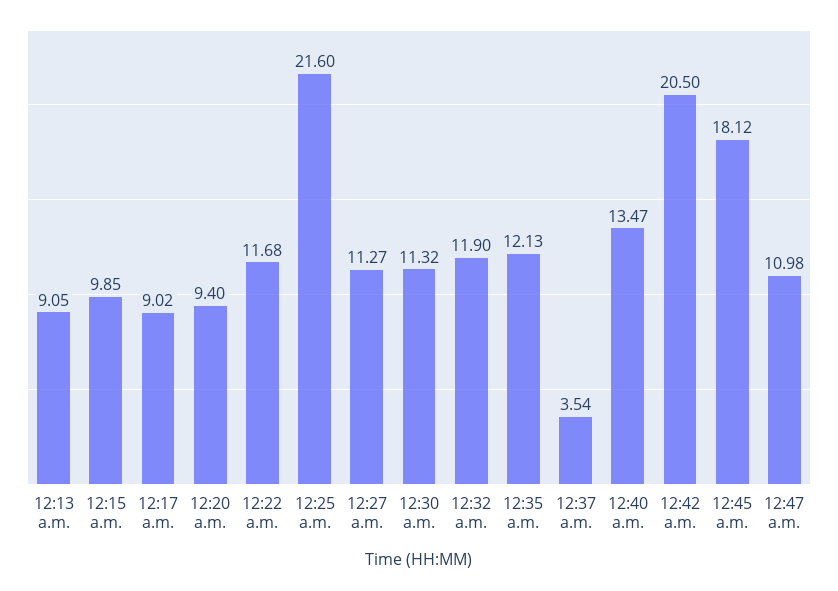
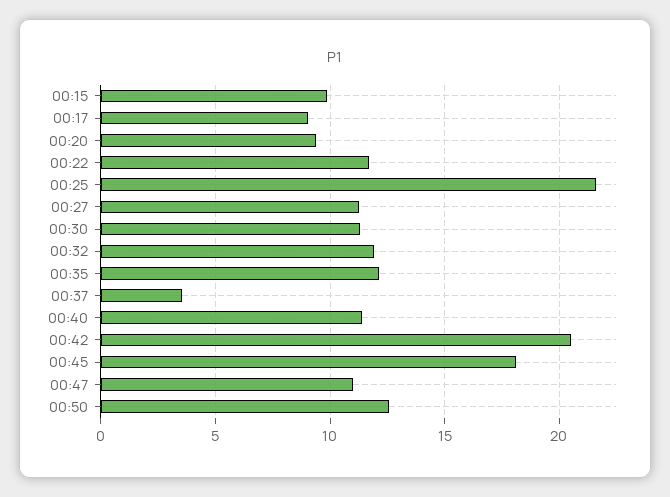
12:13 a.m.: 9.05 -> none
12:40 a.m.: 13.47 -> 11.5
00:50: none -> 12.5

